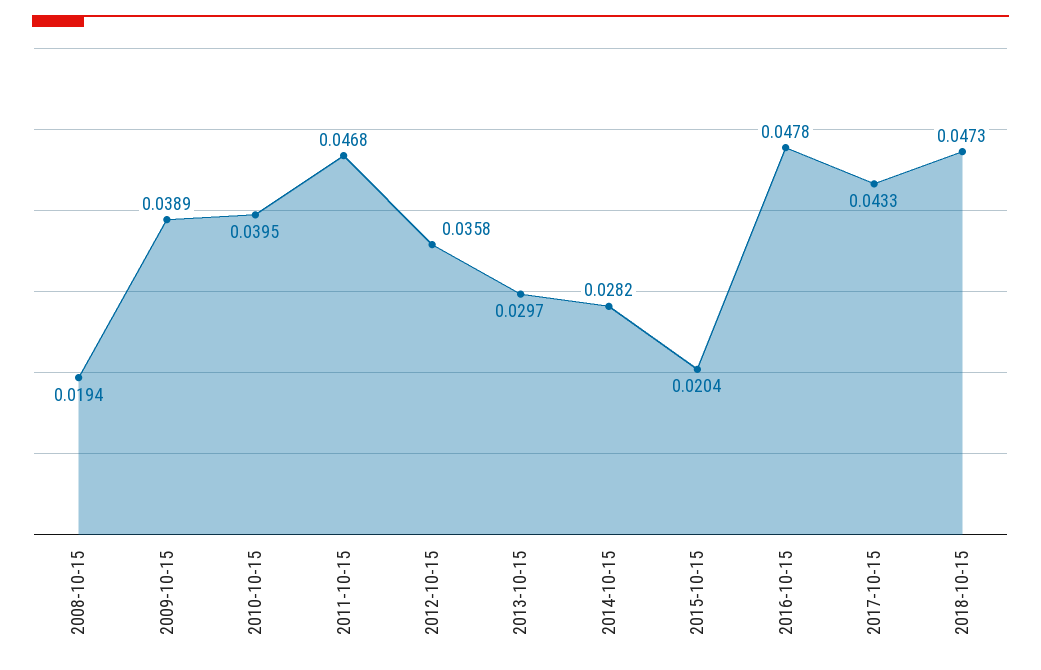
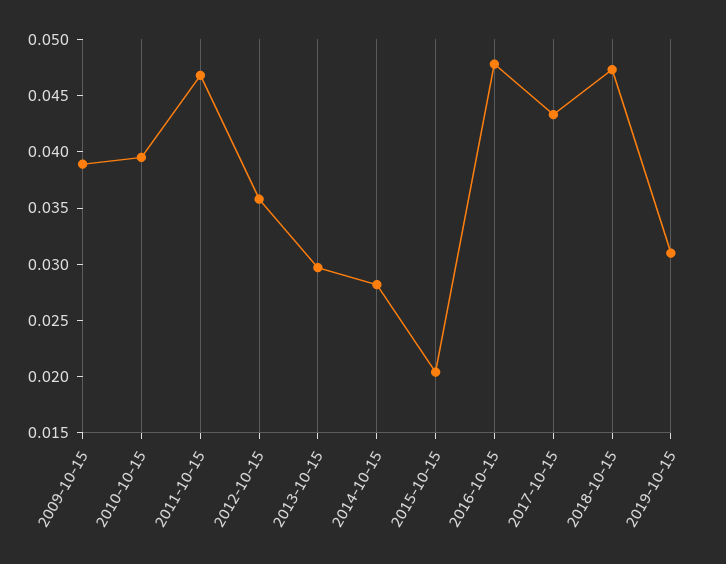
2008-10-15: 0.0194 -> none
2019-10-15: none -> 0.031

